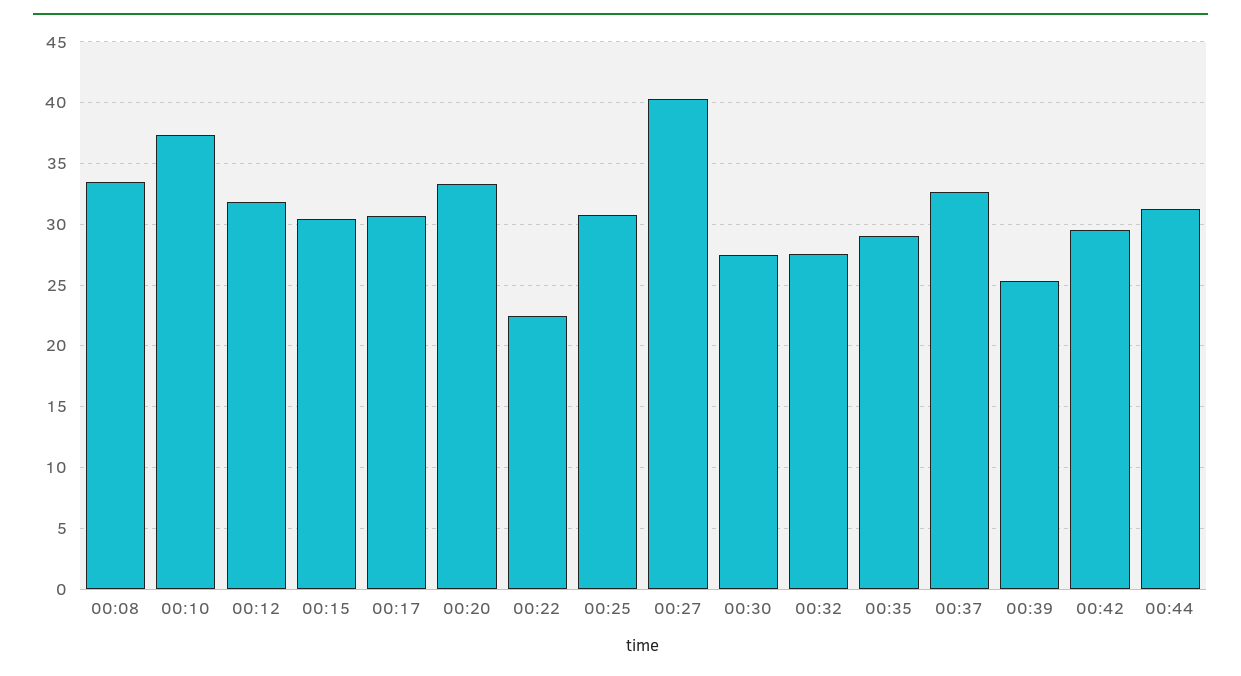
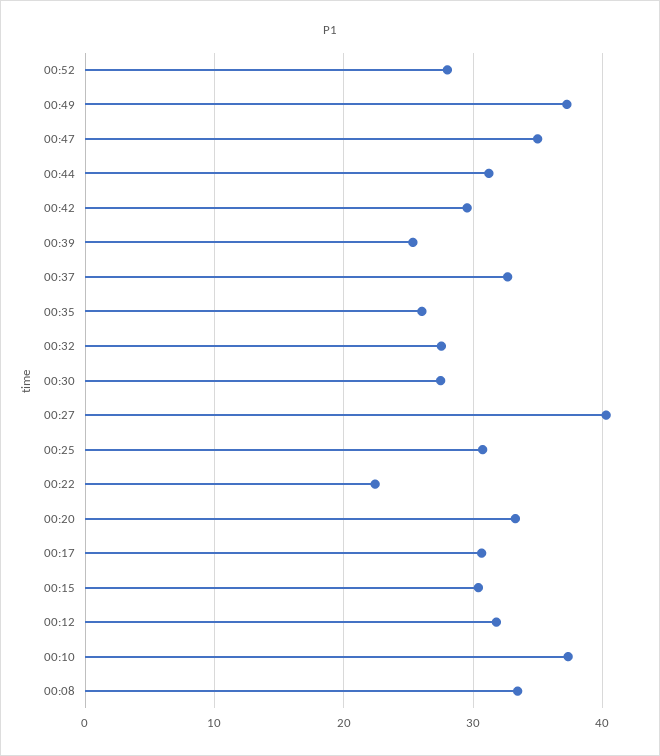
00:35: 29 -> 26
00:52: none -> 28
00:49: none -> 37
00:47: none -> 35

